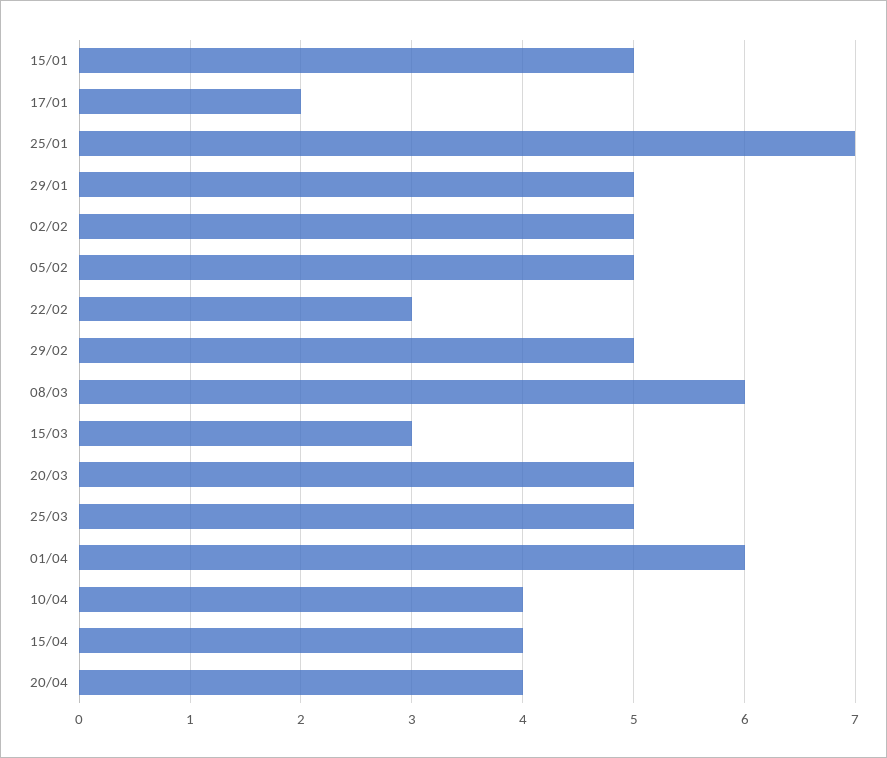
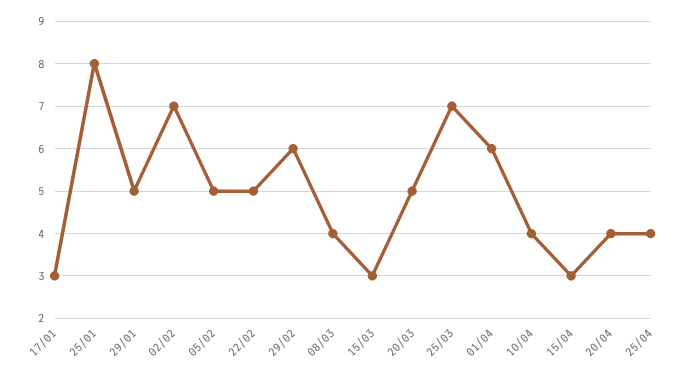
15/01: 5 -> none
17/01: 2 -> 3
25/01: 7 -> 8
02/02: 5 -> 7
22/02: 3 -> 5
29/02: 5 -> 6
08/03: 6 -> 4
25/03: 5 -> 7
15/04: 4 -> 3
25/04: none -> 4

